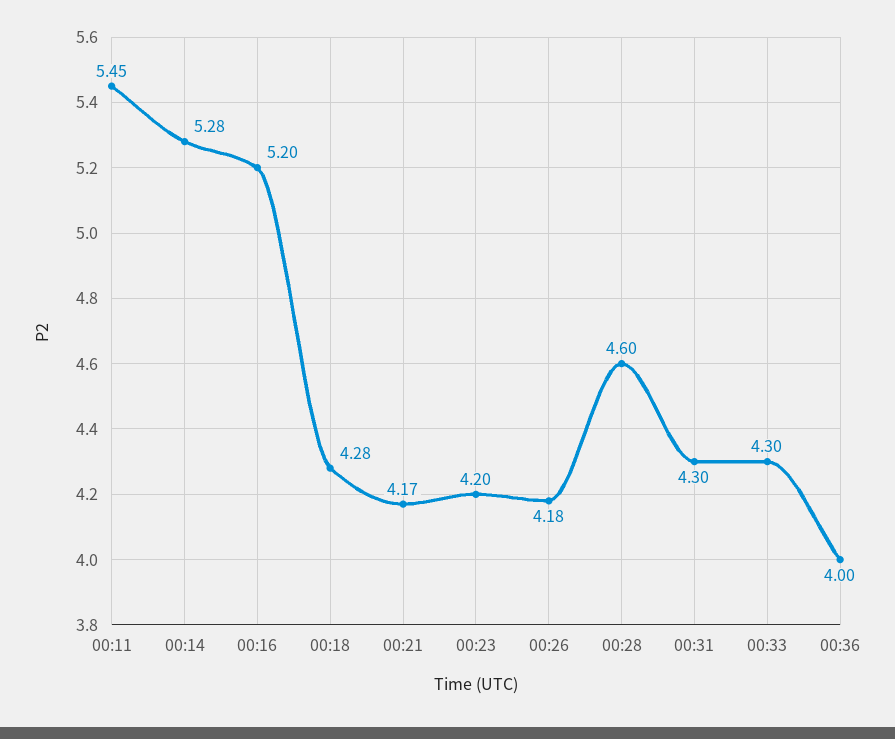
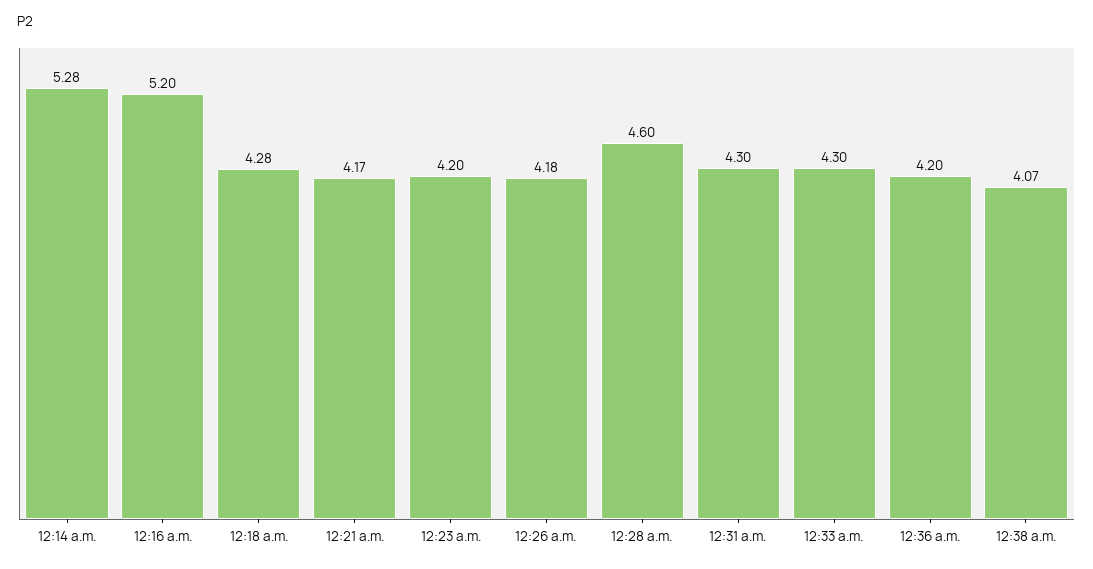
00:11: 5.45 -> none
00:36: 4 -> 4.2
12:38 a.m.: none -> 4.07

